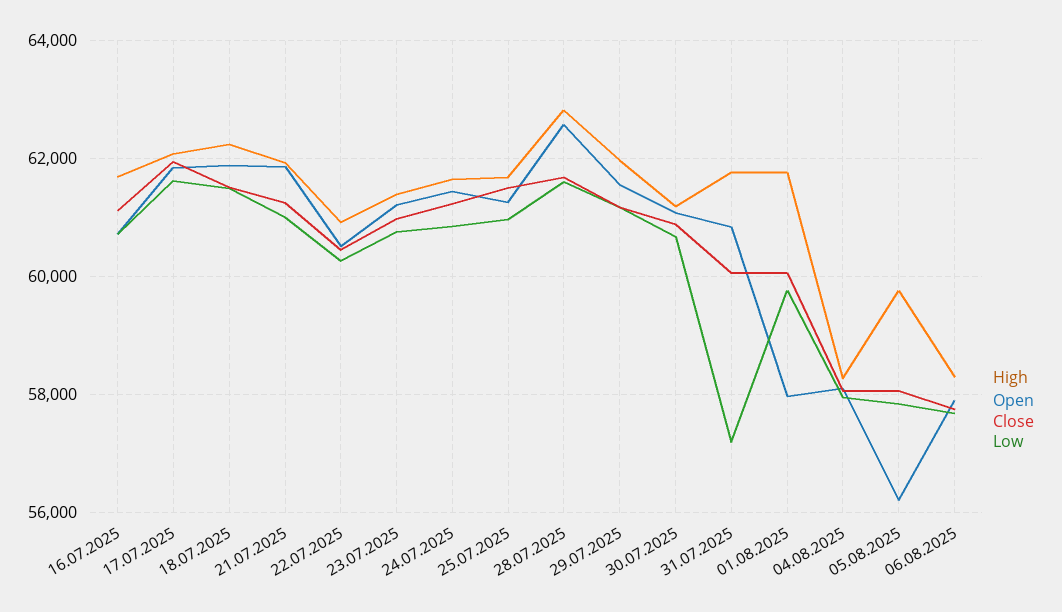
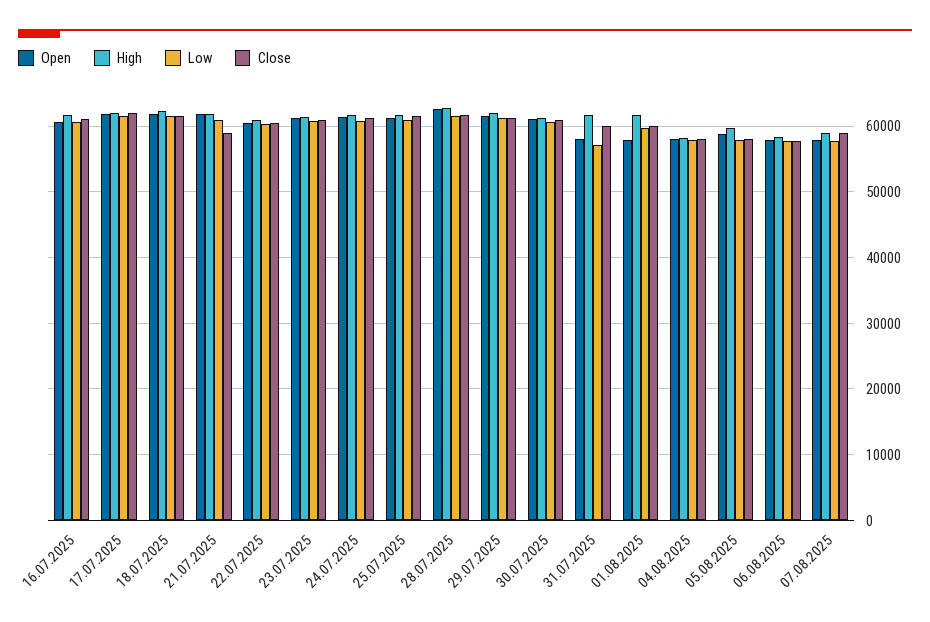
Close, 21.07.2025: 61200 -> 59000
Open, 31.07.2025: 60800 -> 58000
Open, 05.08.2025: 56200 -> 59000
Open, 07.08.2025: none -> 58000
High, 07.08.2025: none -> 59000
Low, 07.08.2025: none -> 58000
Close, 07.08.2025: none -> 59000

